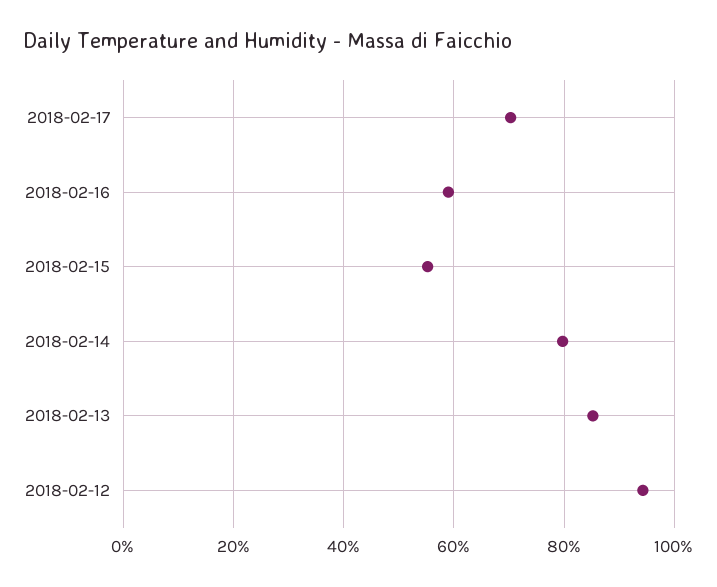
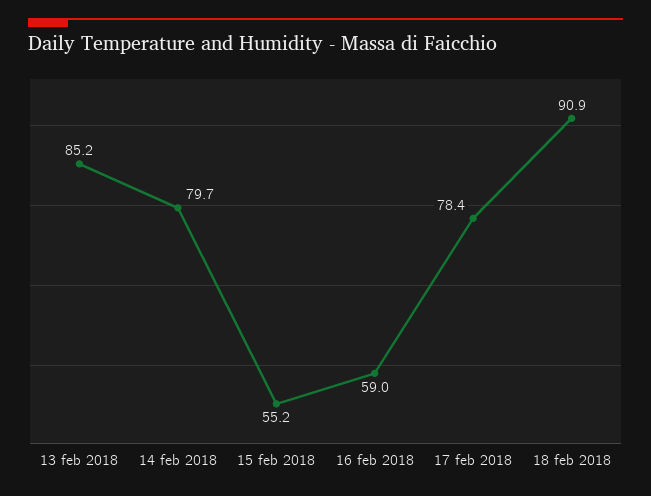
2018-02-17: 70 -> 78.4
2018-02-12: 94 -> none
18 feb 2018: none -> 90.9

